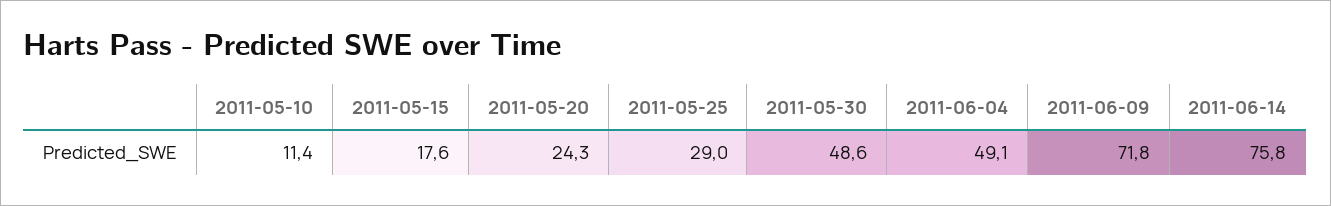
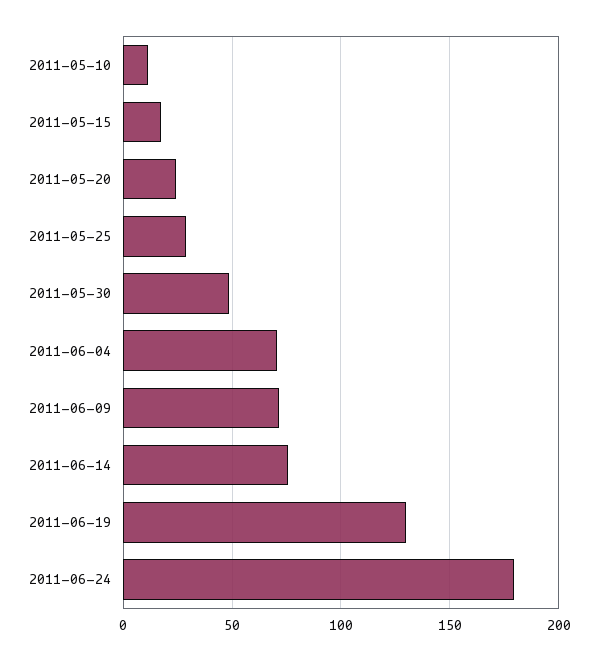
2011-06-04: 49.1 -> 70
2011-06-19: none -> 130
2011-06-24: none -> 180

